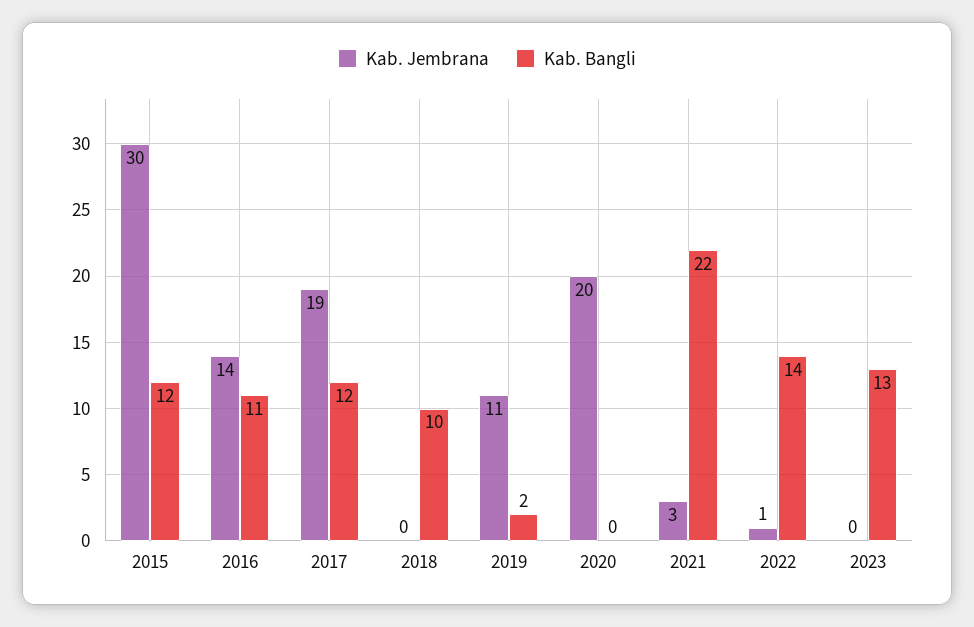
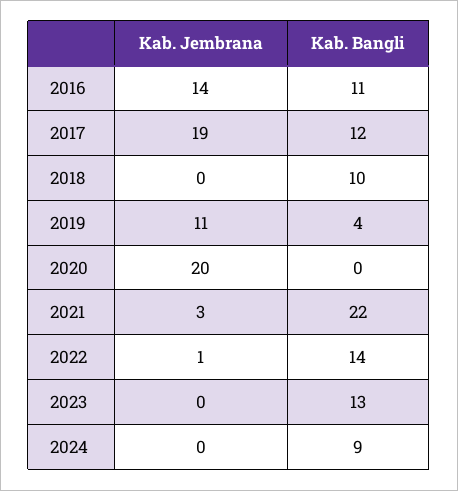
Kab. Jembrana, 2015: 30 -> none
Kab. Bangli, 2015: 12 -> none
Kab. Bangli, 2019: 2 -> 4
Kab. Jembrana, 2024: none -> 0
Kab. Bangli, 2024: none -> 9

